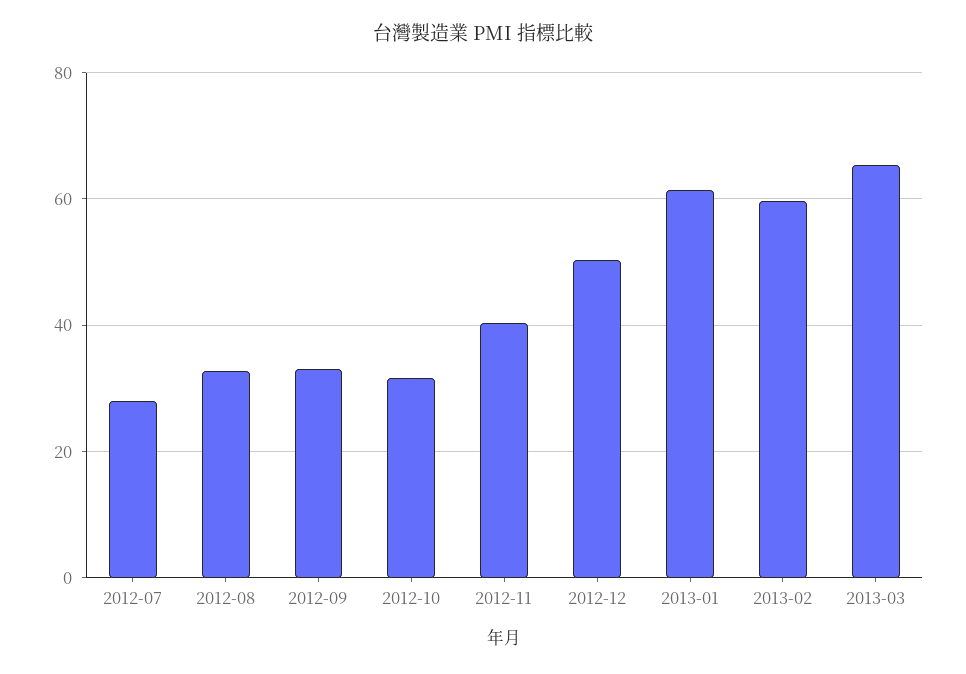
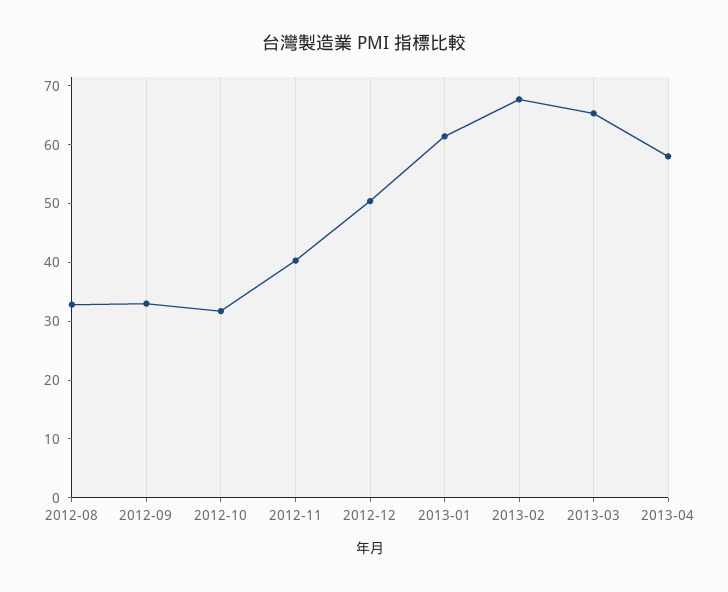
2012-07: 28 -> none
2013-02: 60 -> 68
2013-04: none -> 58

